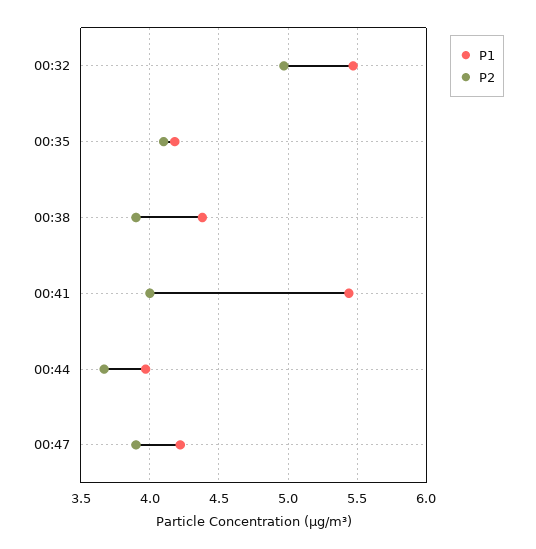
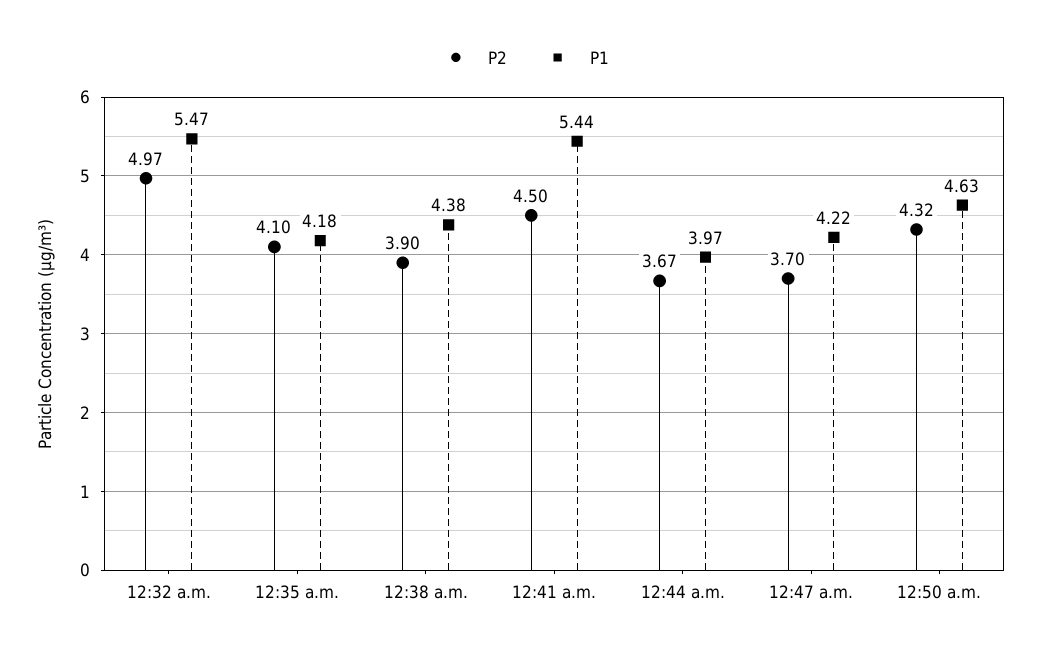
P2, 00:41: 4 -> 4.5
P2, 00:47: 3.9 -> 3.7
P2, 12:50 a.m.: none -> 4.32
P1, 12:50 a.m.: none -> 4.63

